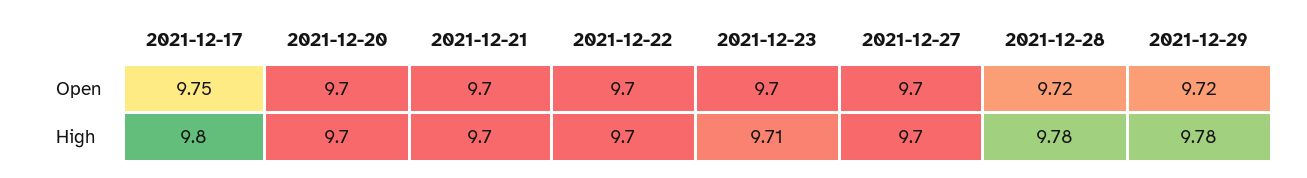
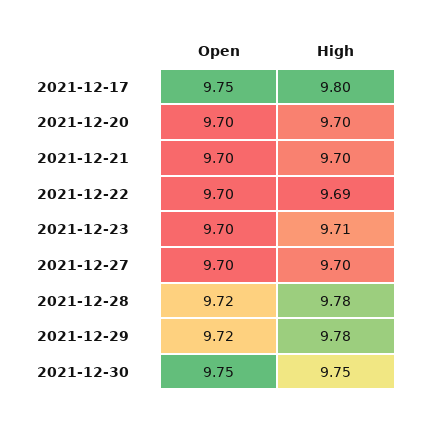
2021-12-22, High: 9.7 -> 9.69
2021-12-30, Open: none -> 9.75
2021-12-30, High: none -> 9.75

